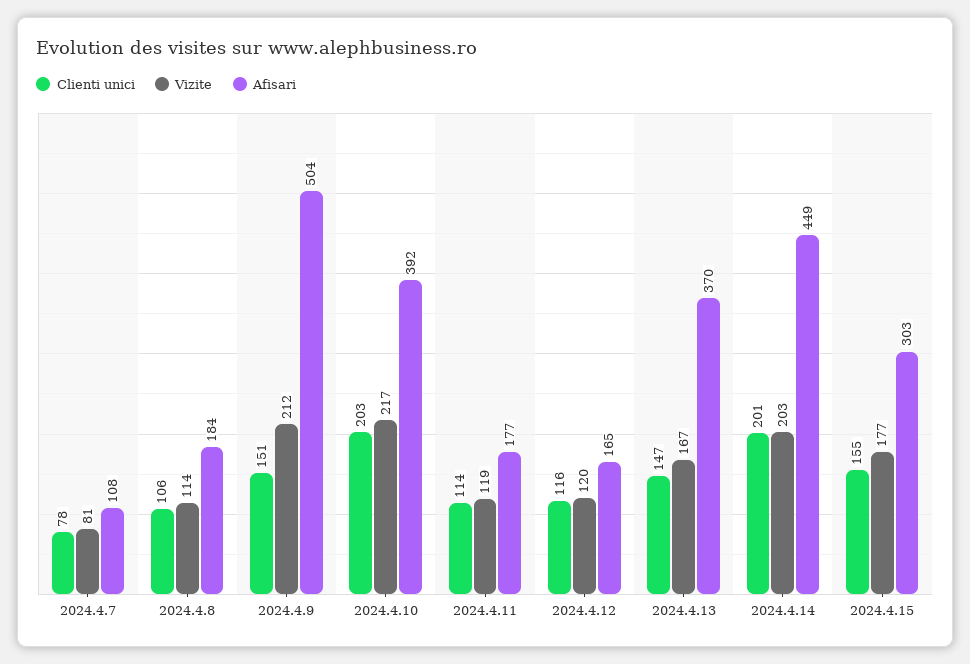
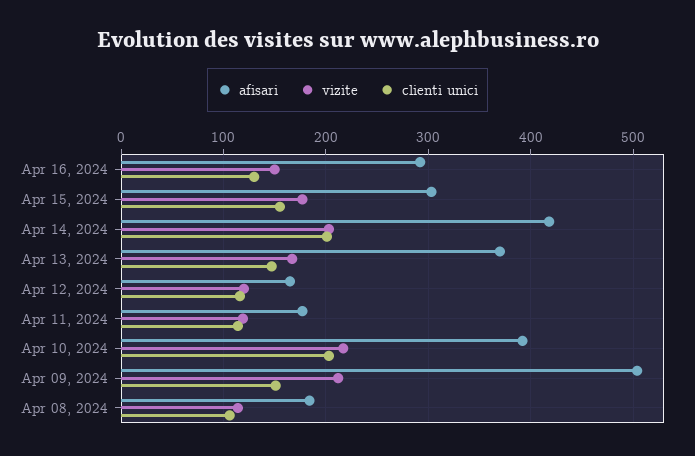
Clienti unici, 2024.4.7: 78 -> none
Vizite, 2024.4.7: 81 -> none
Afisari, 2024.4.7: 108 -> none
Afisari, 2024.4.14: 449 -> 420
Afisari, Apr 16, 2024: none -> 290
Vizite, Apr 16, 2024: none -> 150
Clienti unici, Apr 16, 2024: none -> 130

